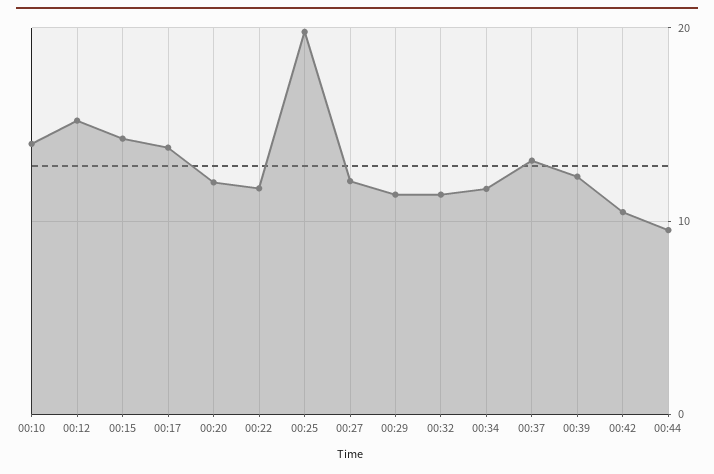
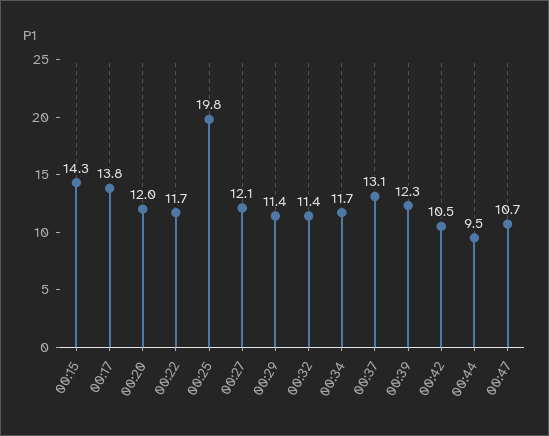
00:10: 14 -> none
00:12: 15 -> none
00:47: none -> 10.7

